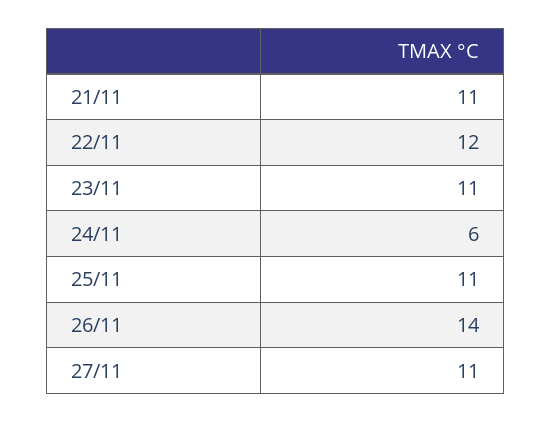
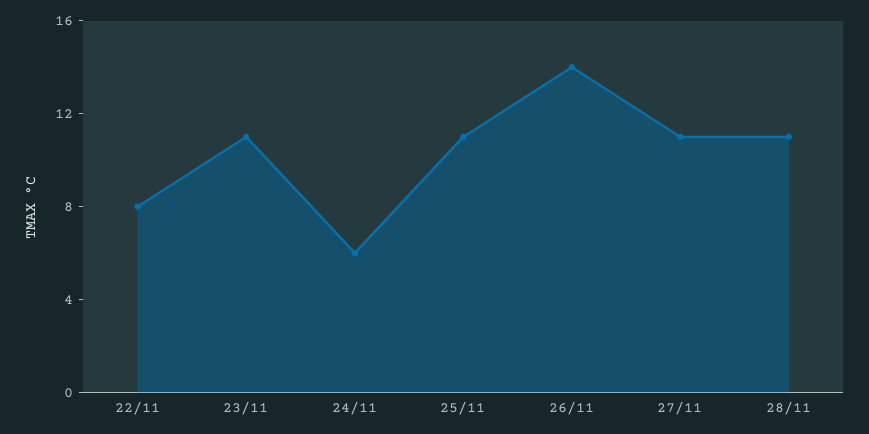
21/11: 11 -> none
22/11: 12 -> 8
28/11: none -> 11

